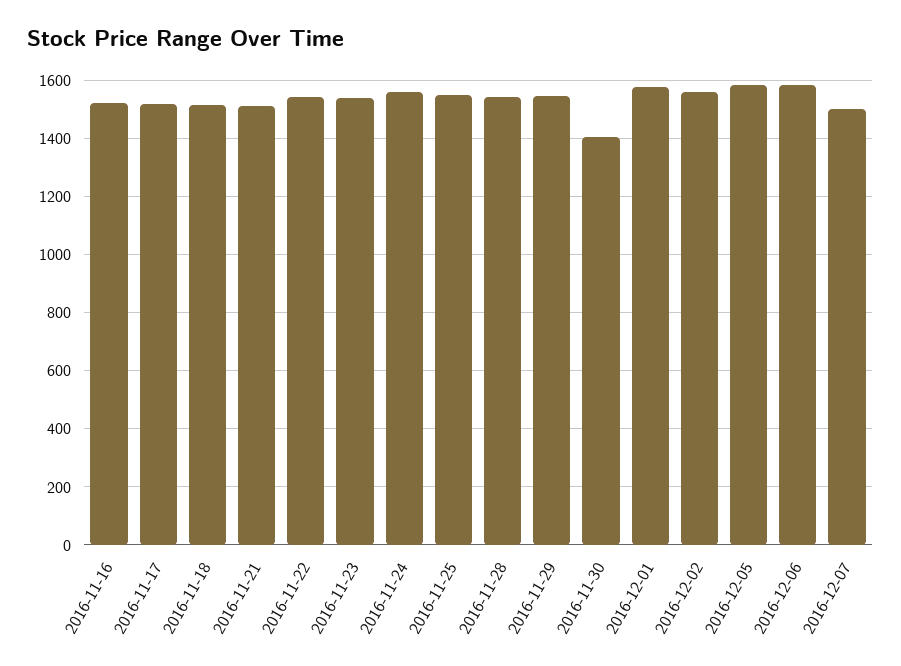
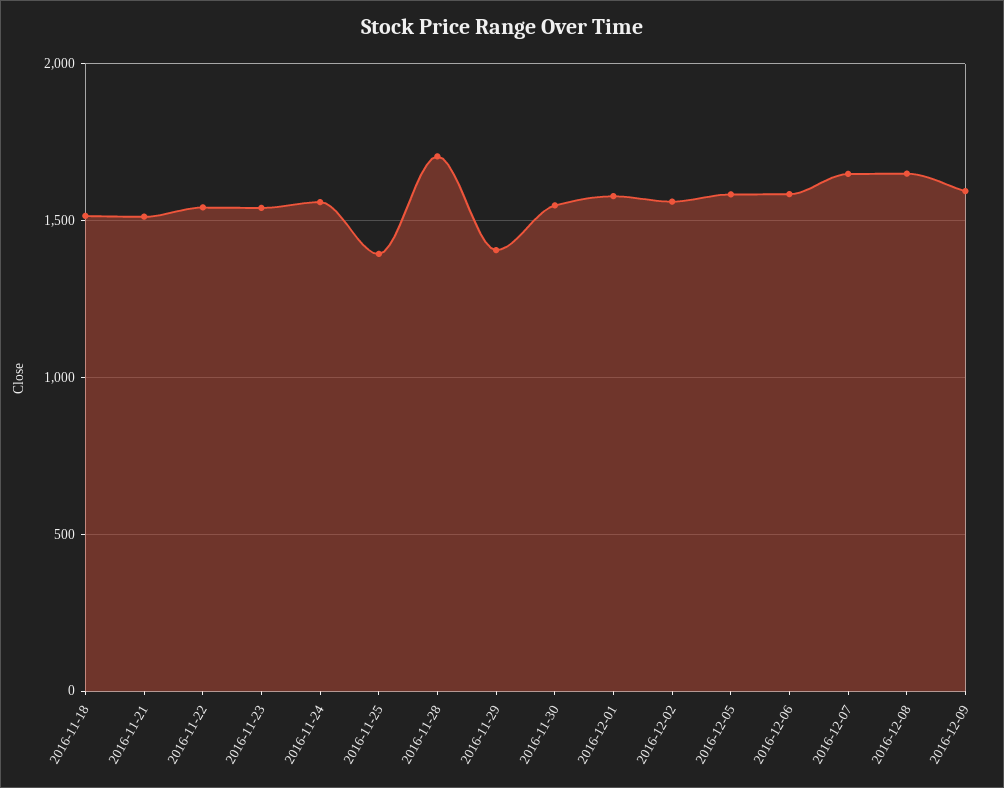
2016-11-16: 1525 -> none
2016-11-17: 1525 -> none
2016-11-25: 1550 -> 1400
2016-11-28: 1550 -> 1700
2016-11-29: 1550 -> 1400
2016-11-30: 1400 -> 1550
2016-12-07: 1500 -> 1650
2016-12-08: none -> 1650
2016-12-09: none -> 1600

